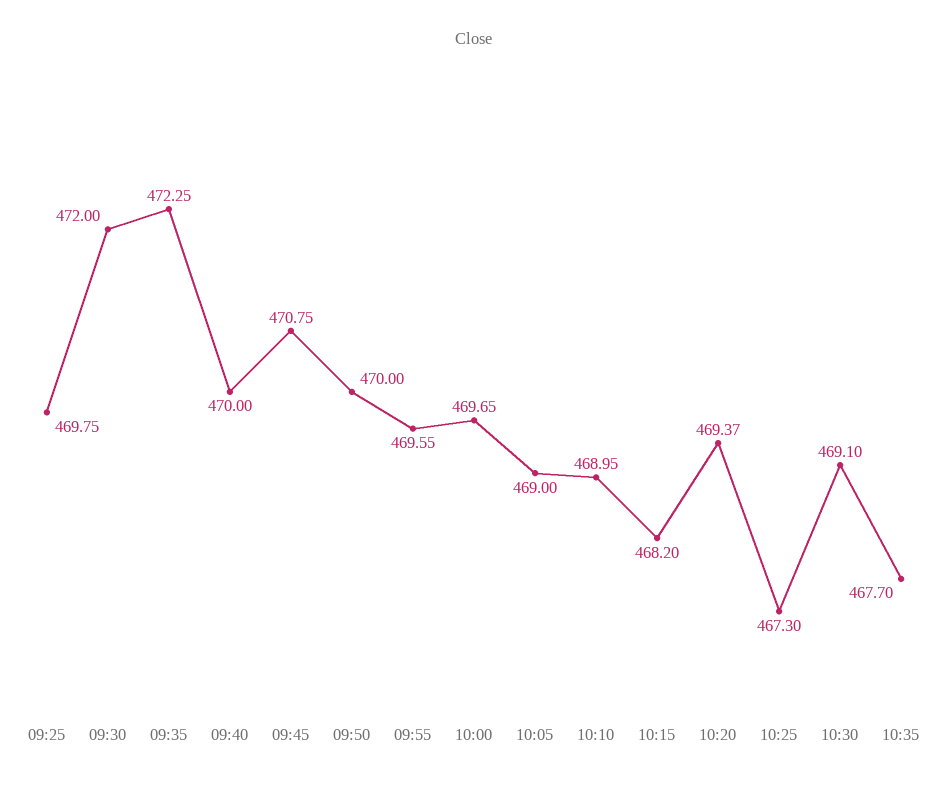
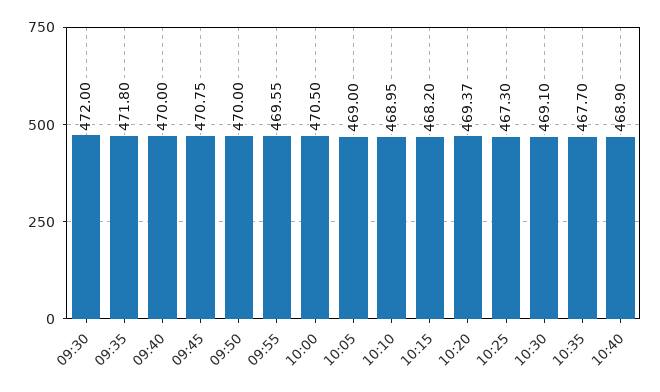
09:25: 469.75 -> none
09:35: 472.25 -> 471.8
10:00: 469.65 -> 470.5
10:40: none -> 468.9

